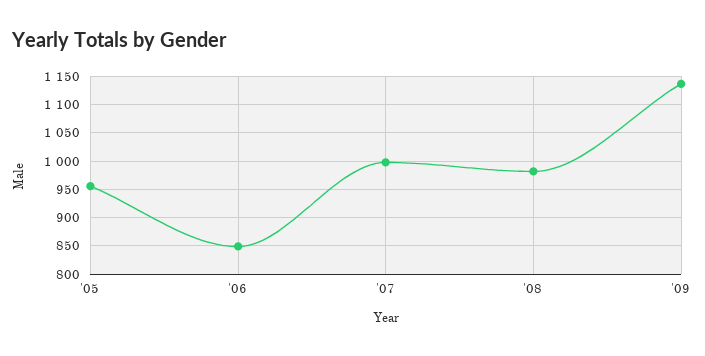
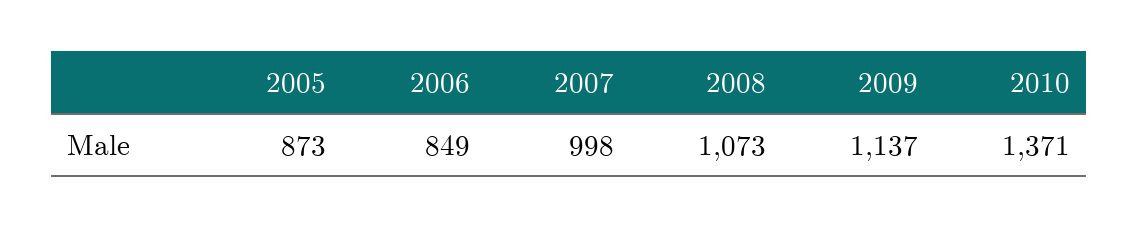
'05: 950 -> 873
'08: 975 -> 1073
2010: none -> 1371

